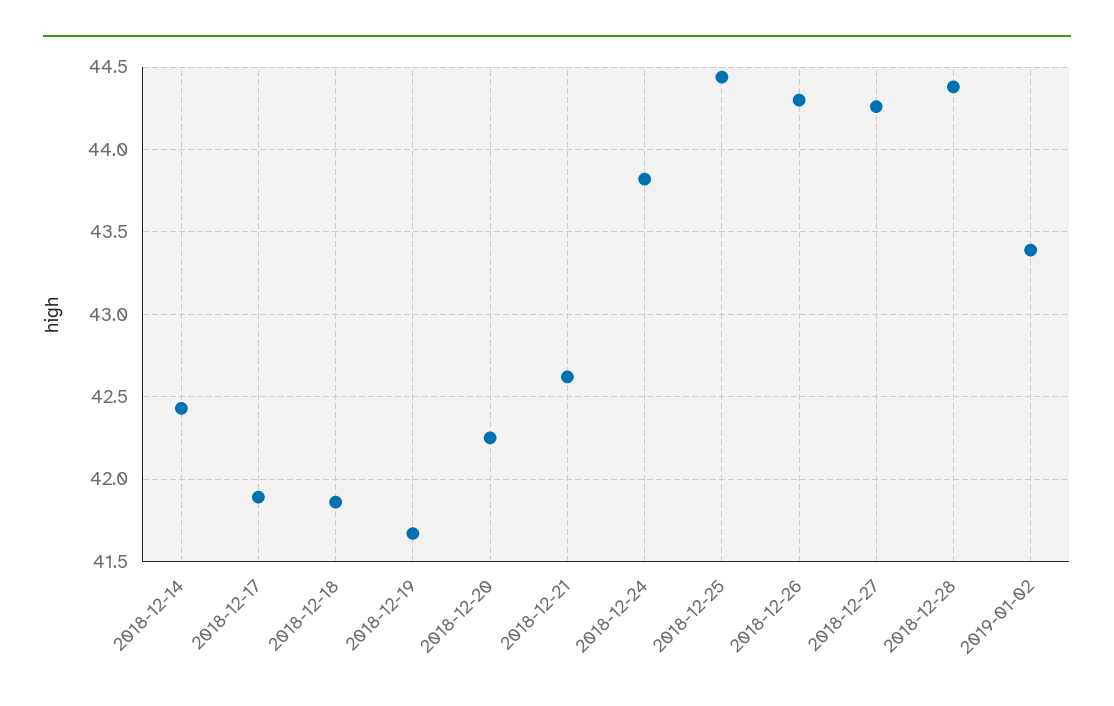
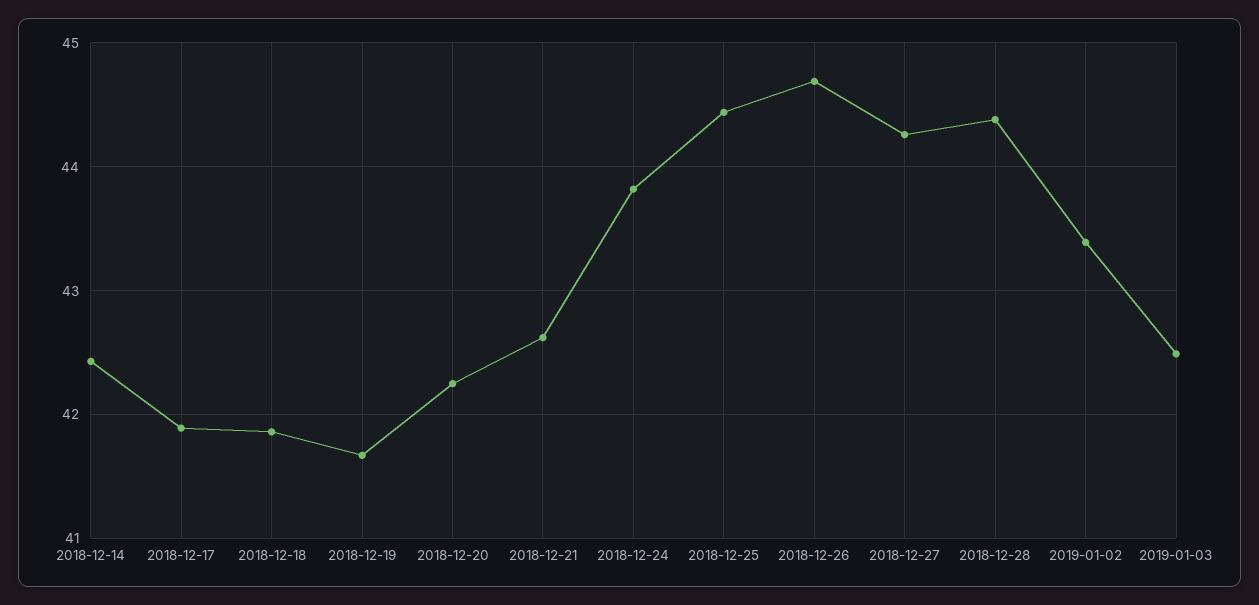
2018-12-26: 44.3 -> 44.7
2019-01-03: none -> 42.5

